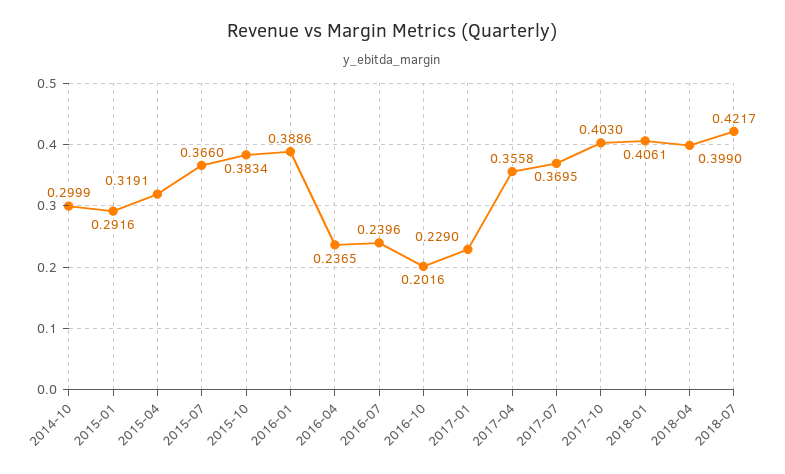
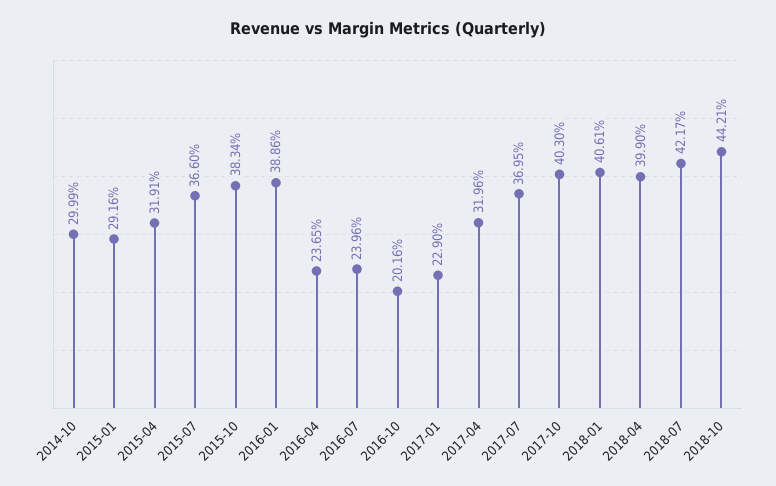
2017-04: 0.3558 -> 0.3196
2018-10: none -> 0.4421

